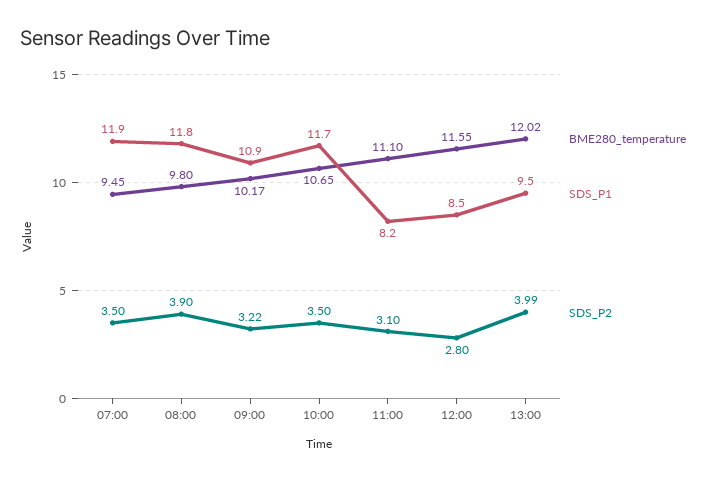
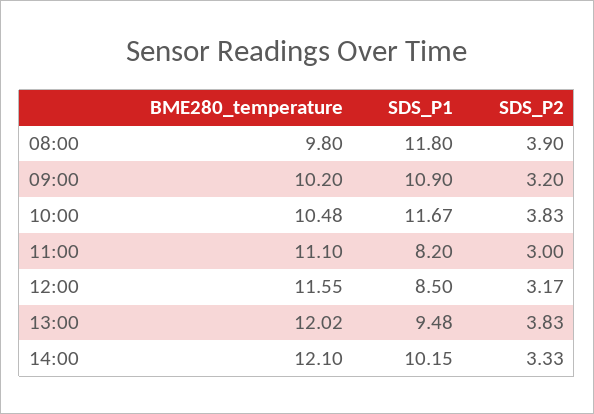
BME280_temperature, 07:00: 9.45 -> none
SDS_P1, 07:00: 11.9 -> none
SDS_P2, 07:00: 3.5 -> none
BME280_temperature, 09:00: 10.17 -> 10.2
SDS_P2, 09:00: 3.22 -> 3.2
BME280_temperature, 10:00: 10.65 -> 10.48
SDS_P2, 10:00: 3.5 -> 3.83
SDS_P2, 11:00: 3.1 -> 3
SDS_P2, 12:00: 2.8 -> 3.17
SDS_P2, 13:00: 3.99 -> 3.83
BME280_temperature, 14:00: none -> 12.1
SDS_P1, 14:00: none -> 10.15
SDS_P2, 14:00: none -> 3.33

